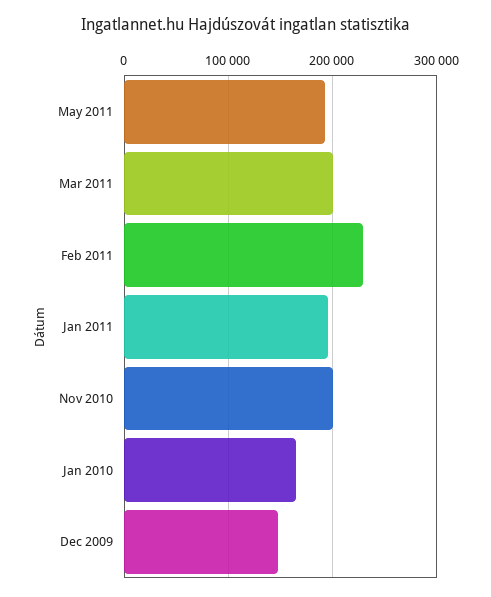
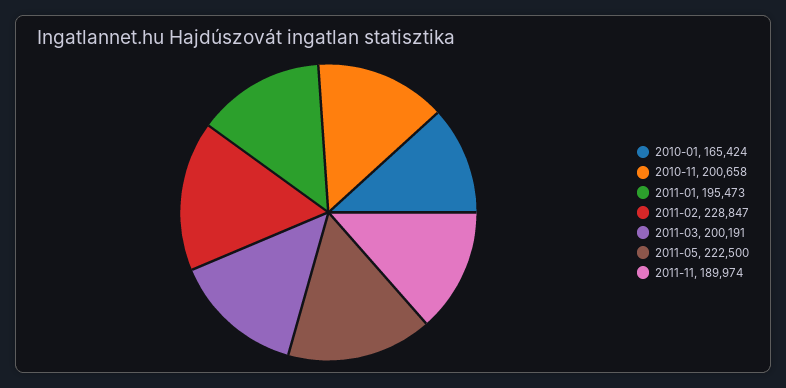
May 2011: 190000 -> 222500
Dec 2009: 150000 -> none
2011-11: none -> 189974

